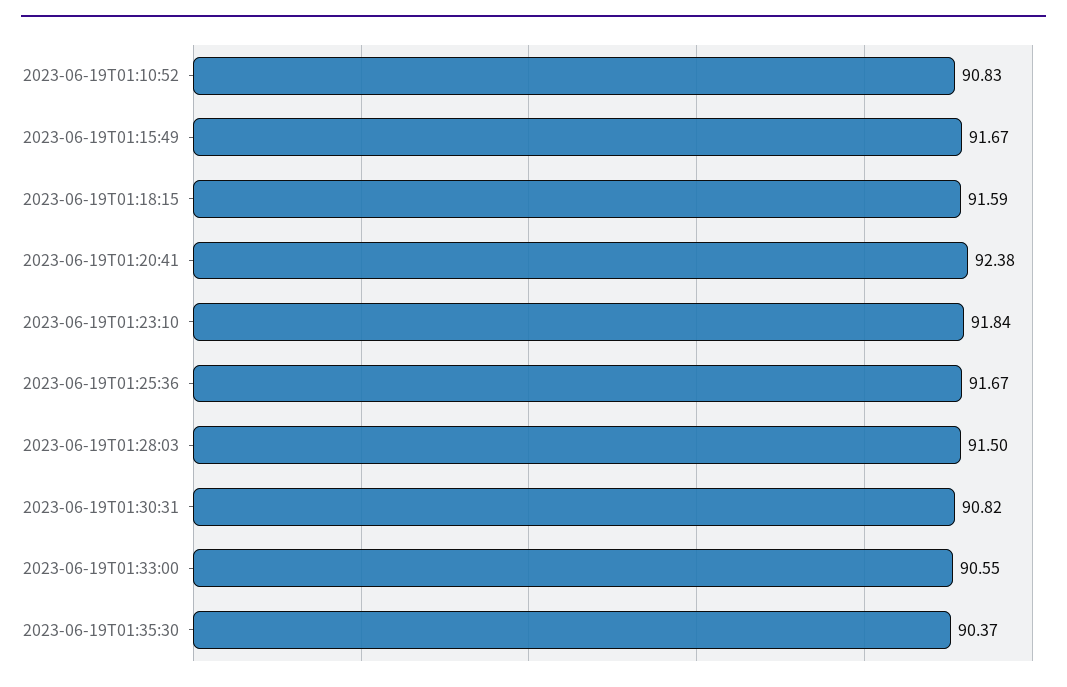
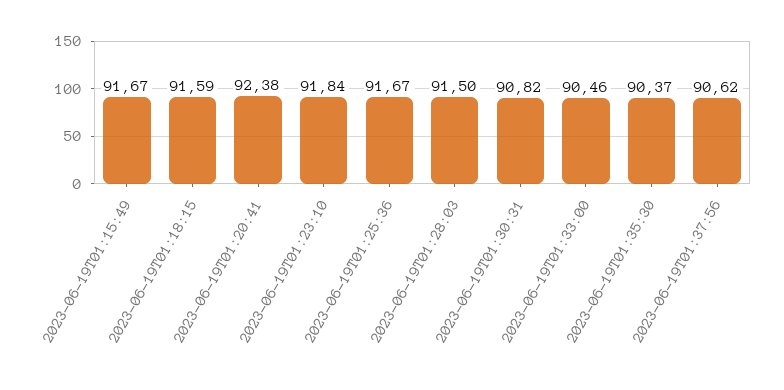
2023-06-19T01:10:52: 90.83 -> none
2023-06-19T01:33:00: 90.55 -> 90.46
2023-06-19T01:37:56: none -> 90.62

